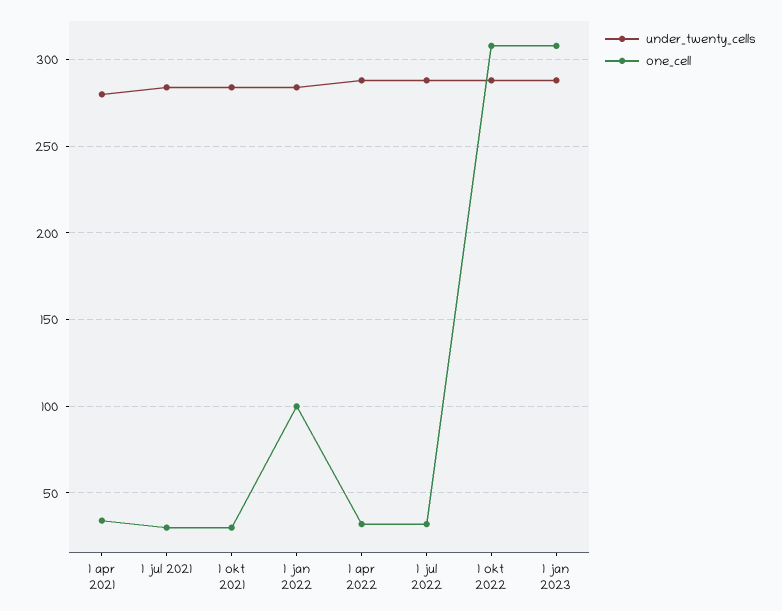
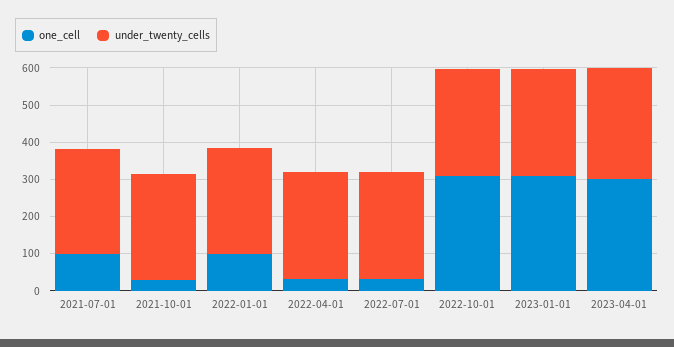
under_twenty_cells, 1 apr 2021: 280 -> none
one_cell, 1 apr 2021: 35 -> none
one_cell, 1 jul 2021: 30 -> 100
one_cell, 2023-04-01: none -> 300
under_twenty_cells, 2023-04-01: none -> 300

